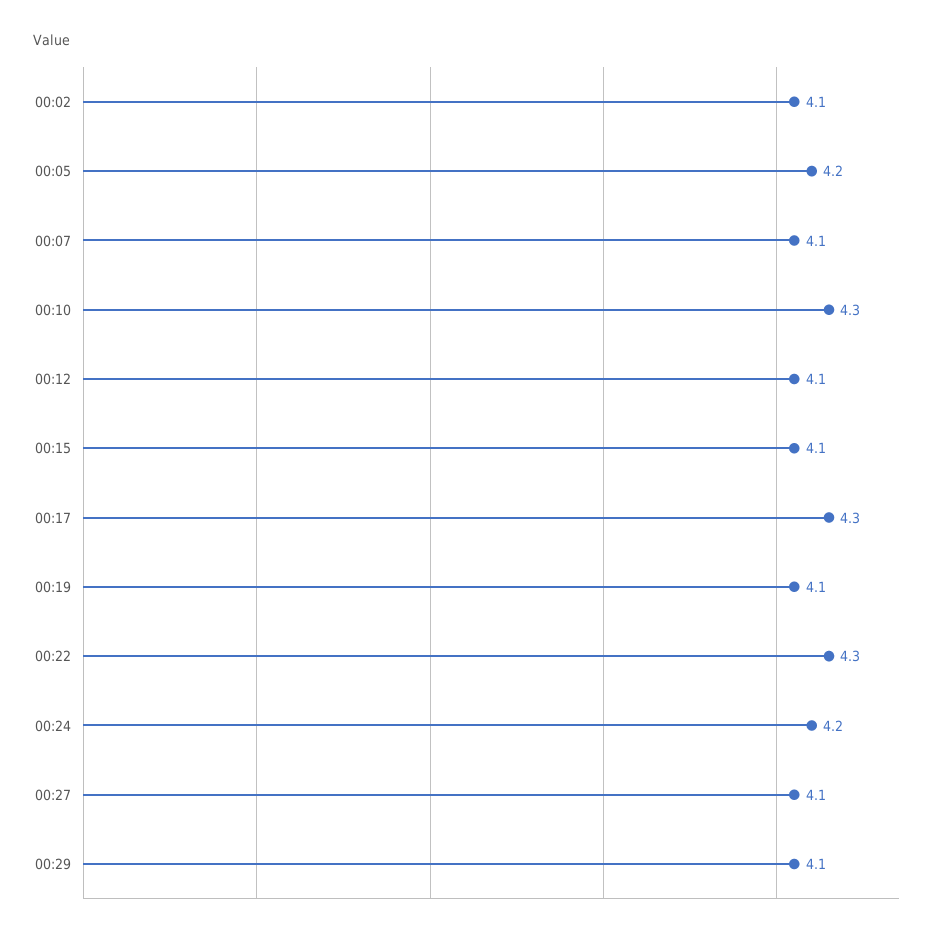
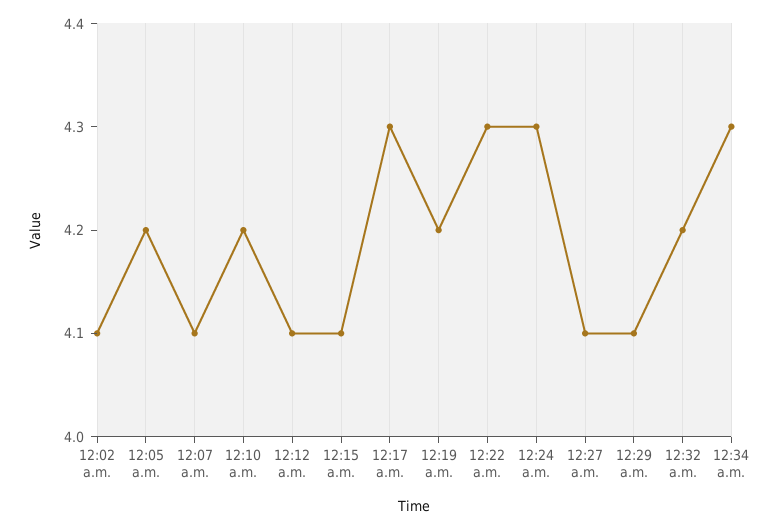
00:10: 4.3 -> 4.2
00:19: 4.1 -> 4.2
00:24: 4.2 -> 4.3
12:32 a.m.: none -> 4.2
12:34 a.m.: none -> 4.3

